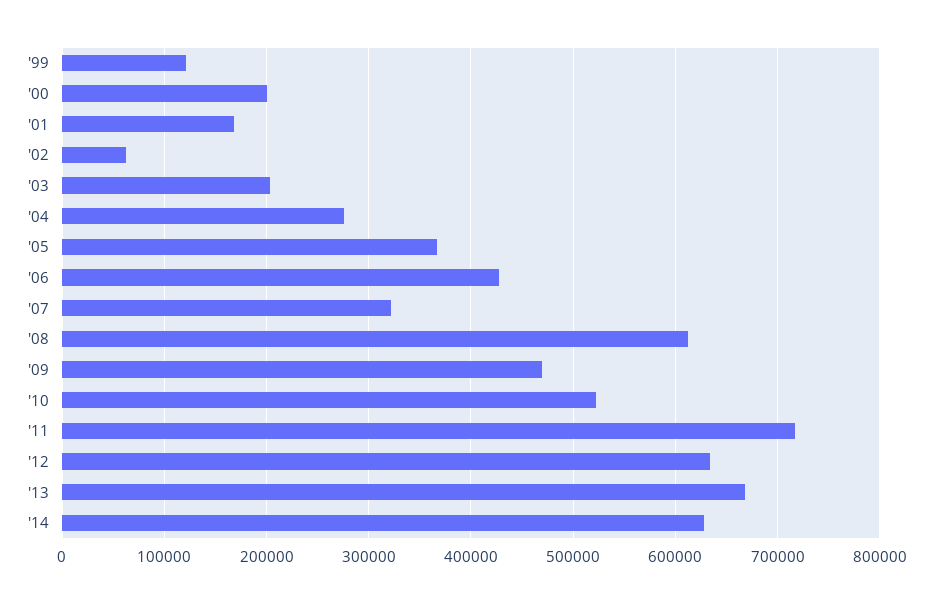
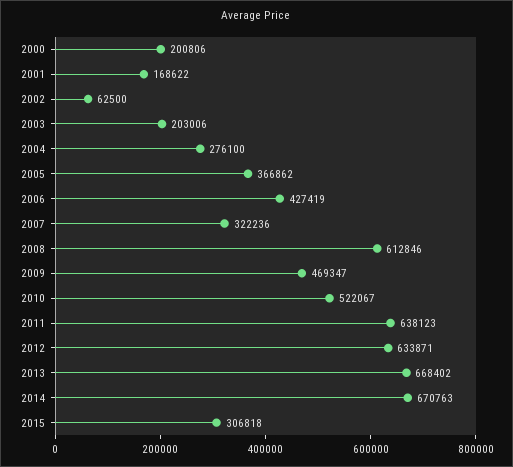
'99: 120000 -> none
'11: 720000 -> 638123
'14: 630000 -> 670763
2015: none -> 306818

